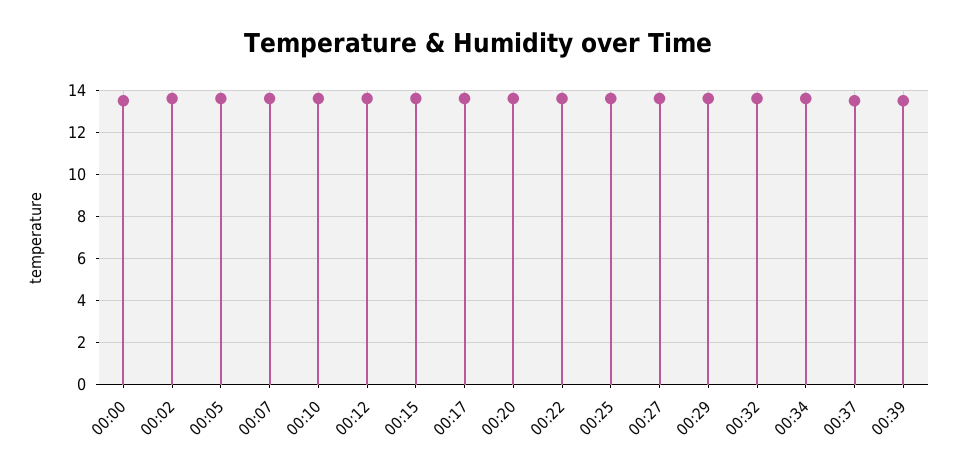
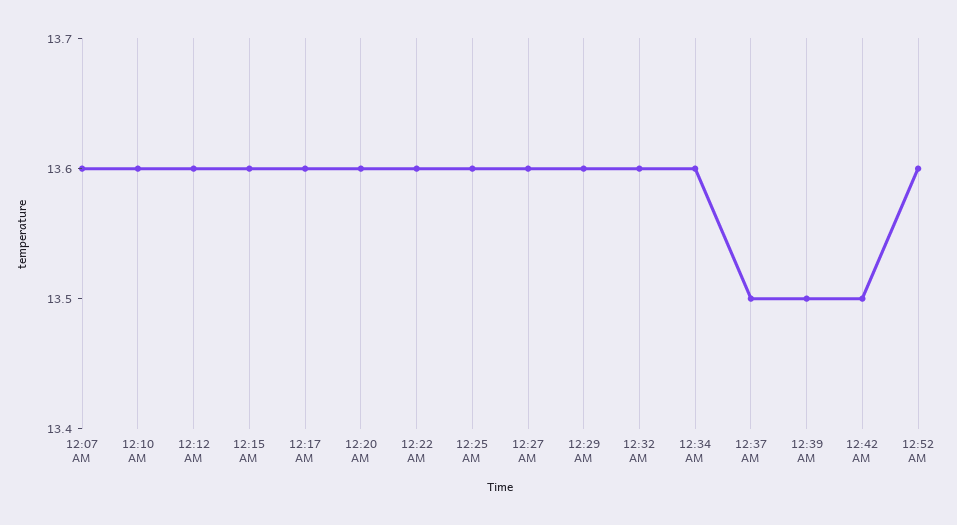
00:00: 13.5 -> none
00:02: 13.5 -> none
00:05: 13.5 -> none
12:42 AM: none -> 13.5
12:52 AM: none -> 13.6

